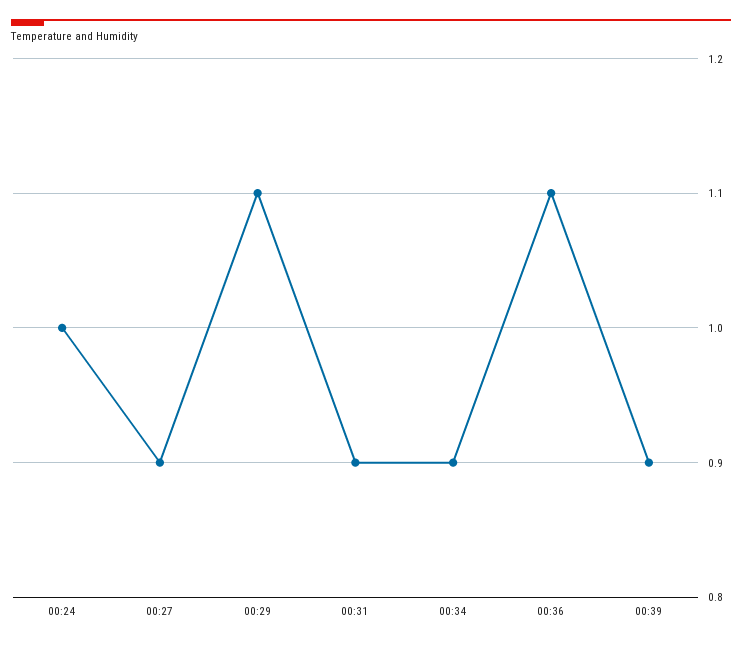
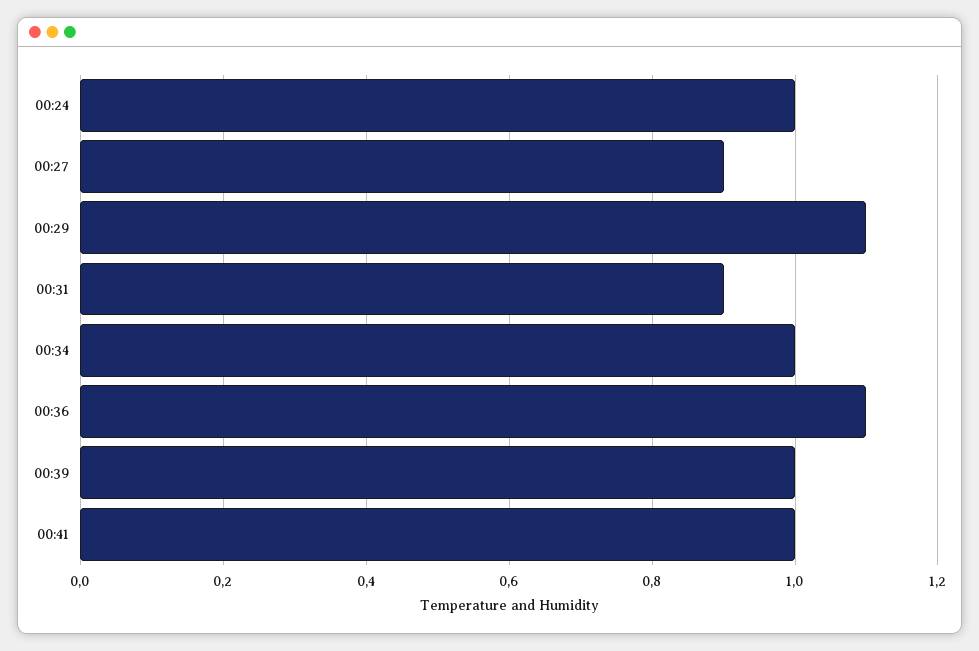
00:34: 0.9 -> 1
00:39: 0.9 -> 1
00:41: none -> 1

